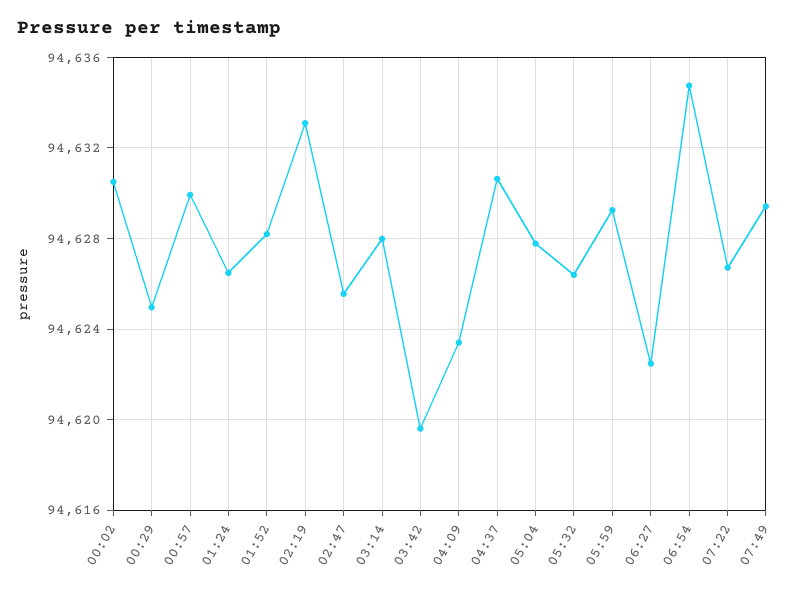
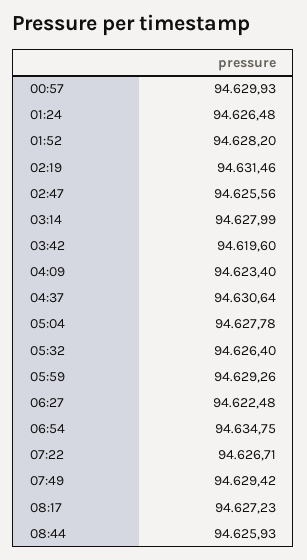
00:02: 94630.5 -> none
00:29: 94625 -> none
02:19: 94633 -> 94631.46
08:17: none -> 94627.23
08:44: none -> 94625.93

